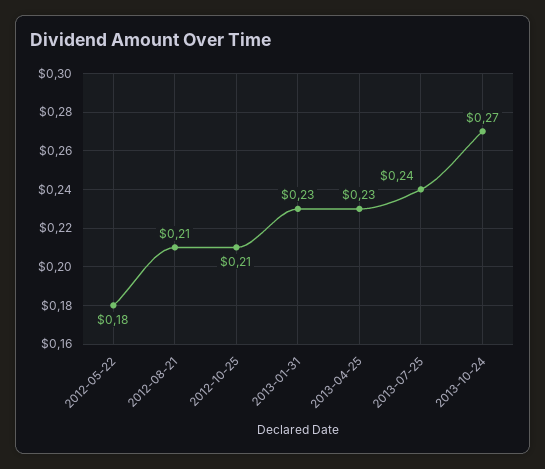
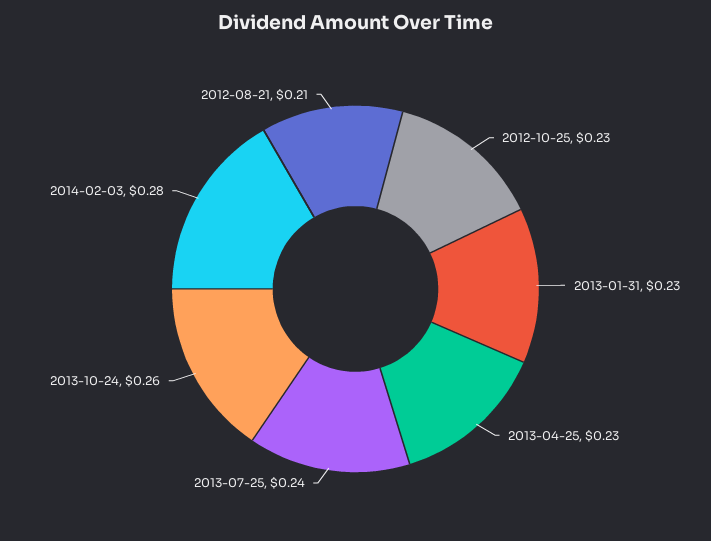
2012-05-22: 0.18 -> none
2012-10-25: 0.21 -> 0.23
2013-10-24: 0.27 -> 0.26
2014-02-03: none -> 0.28

